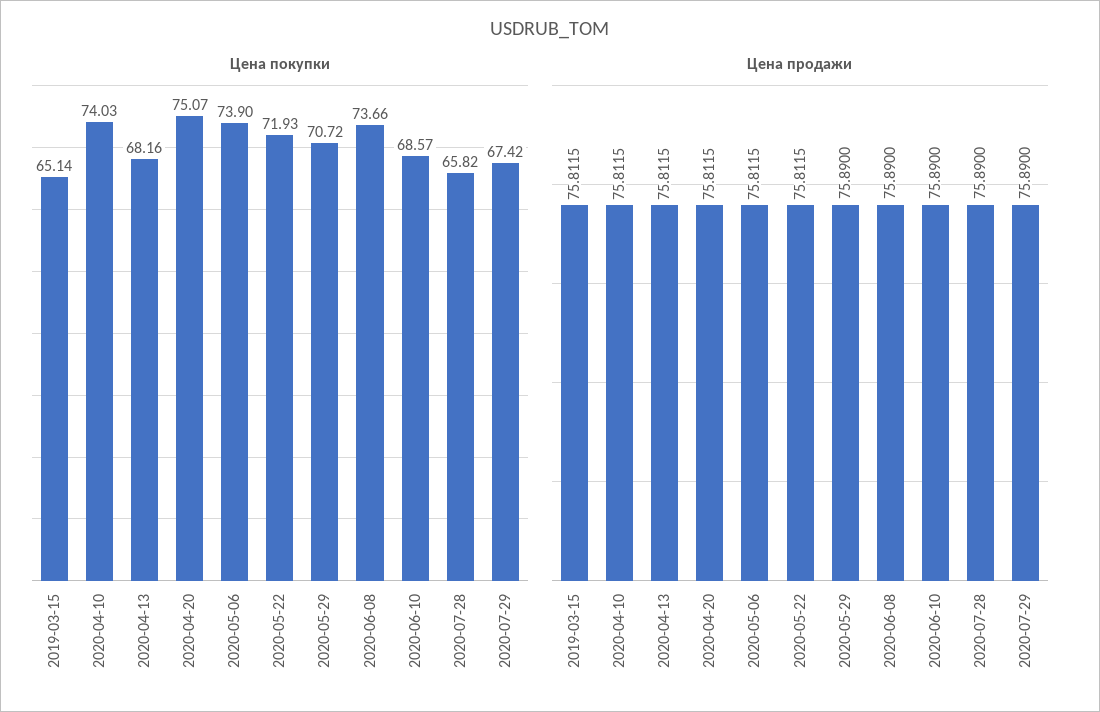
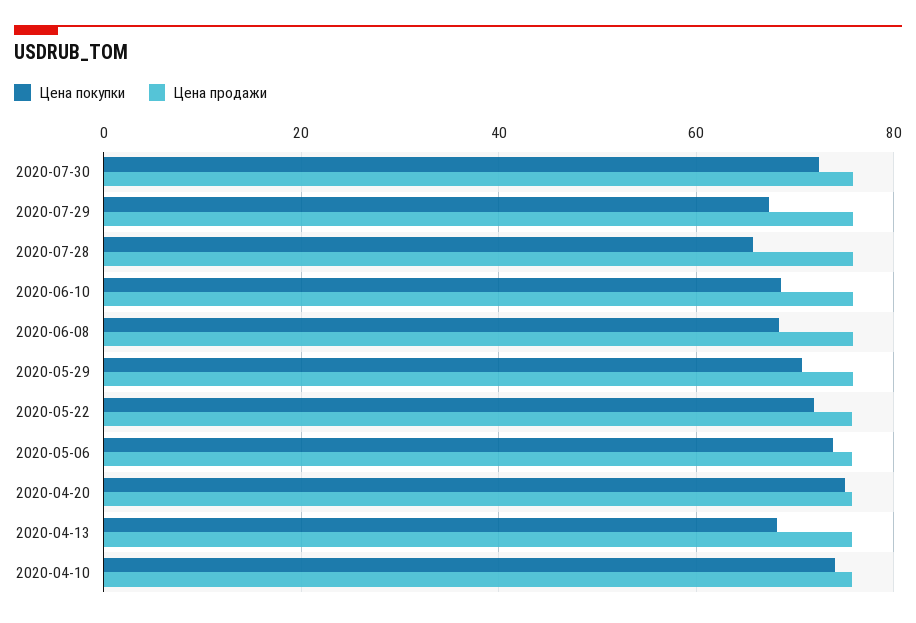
Цена покупки, 2019-03-15: 65.14 -> none
Цена покупки, 2020-06-08: 73.66 -> 68
Цена продажи, 2019-03-15: 75.8115 -> none
Цена покупки, 2020-07-30: none -> 72
Цена продажи, 2020-07-30: none -> 76

